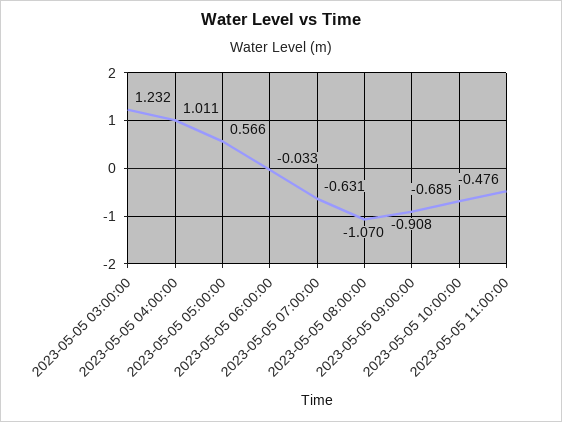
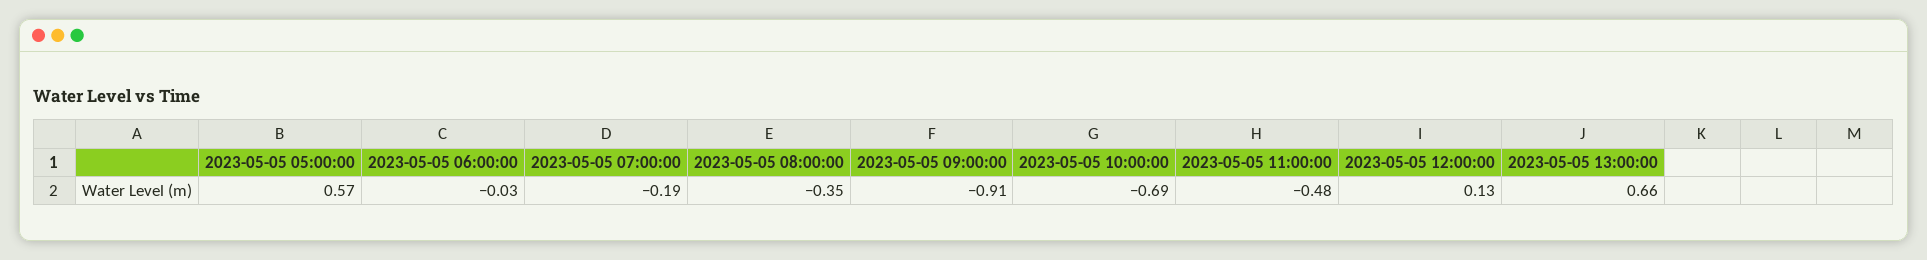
2023-05-05 03:00:00: 1.232 -> none
2023-05-05 04:00:00: 1.011 -> none
2023-05-05 07:00:00: -0.631 -> -0.19
2023-05-05 08:00:00: -1.07 -> -0.35
2023-05-05 12:00:00: none -> 0.13
2023-05-05 13:00:00: none -> 0.66

